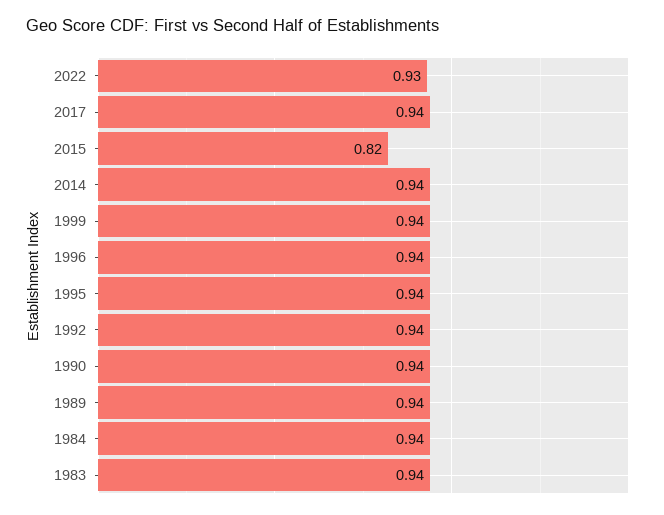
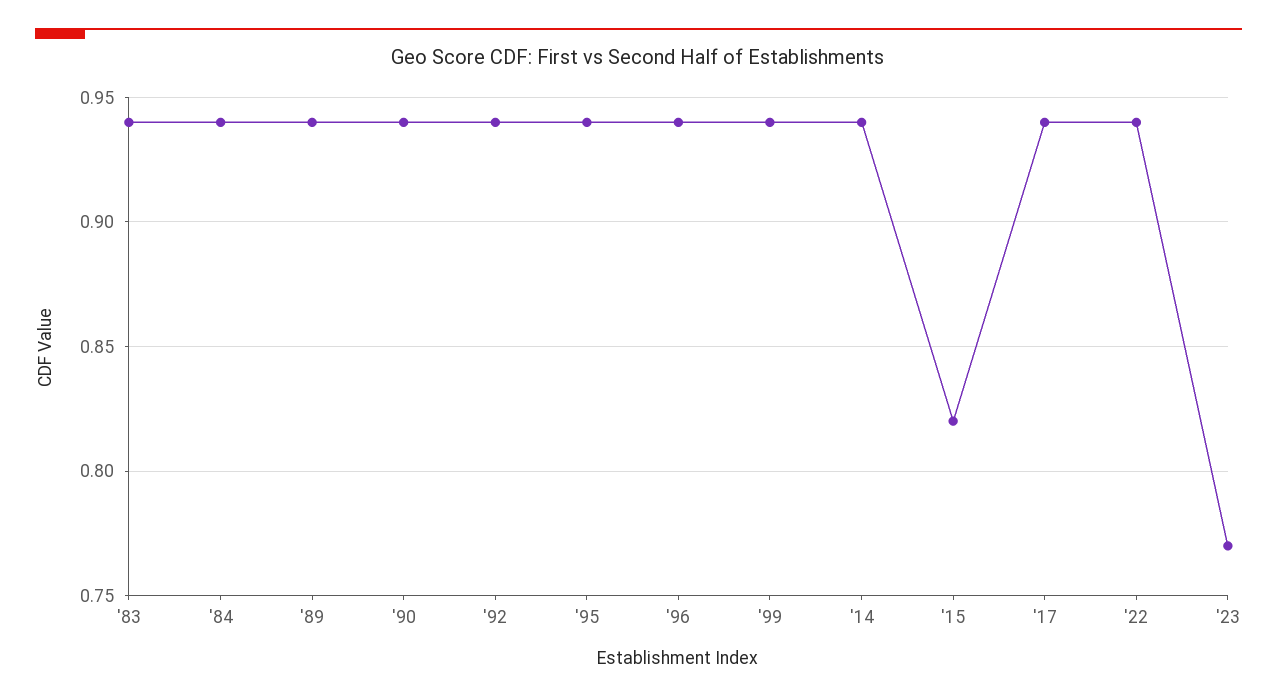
2022: 0.93 -> 0.94
'23: none -> 0.77

